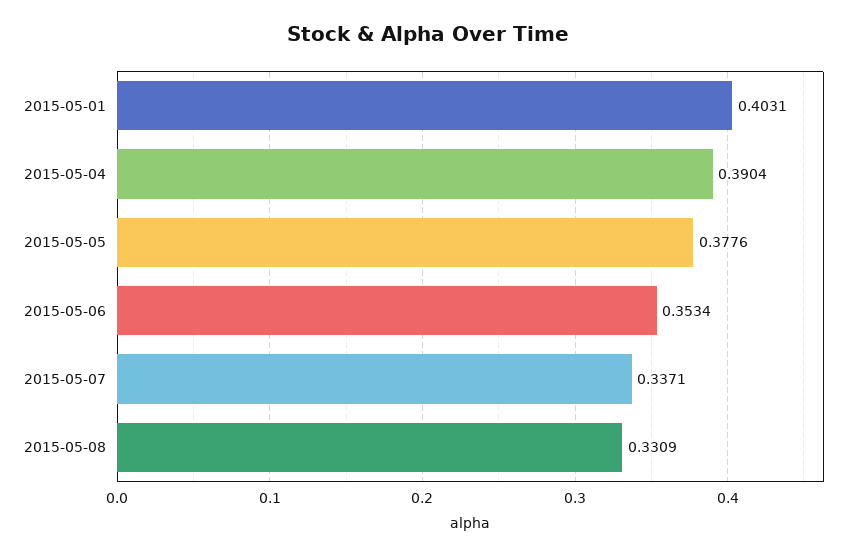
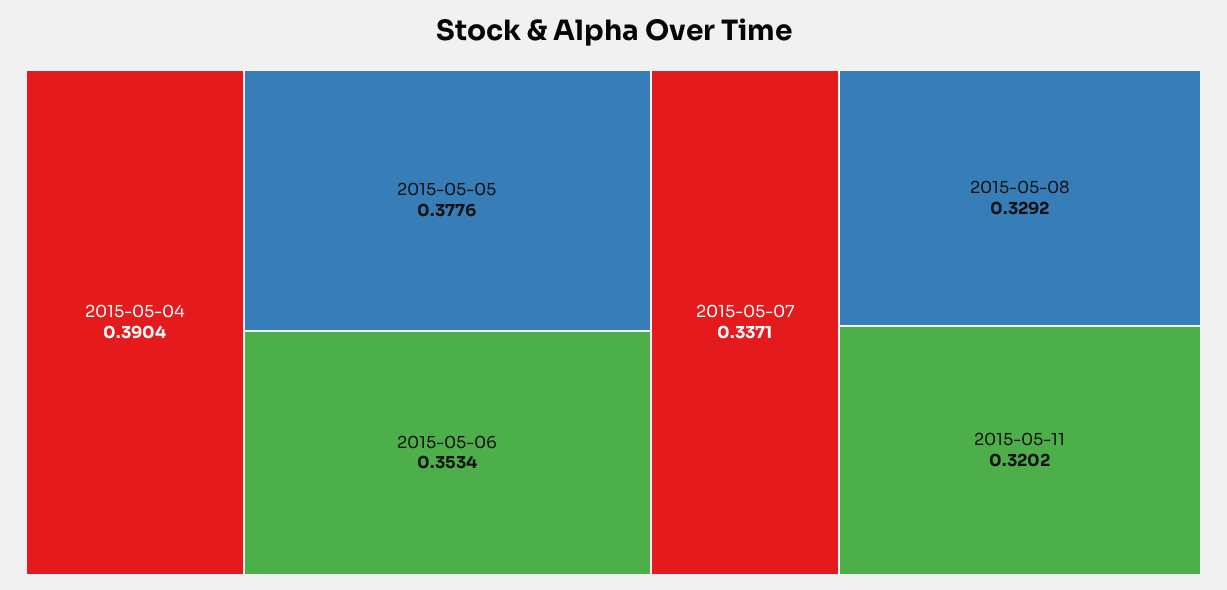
2015-05-01: 0.4031 -> none
2015-05-08: 0.3309 -> 0.3292
2015-05-11: none -> 0.3202

